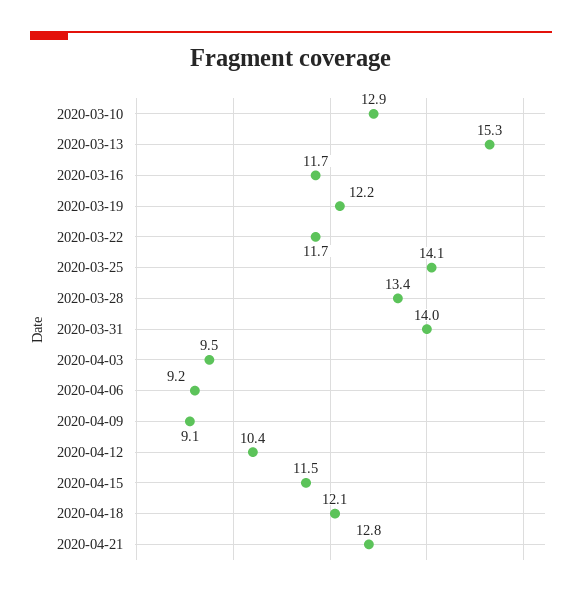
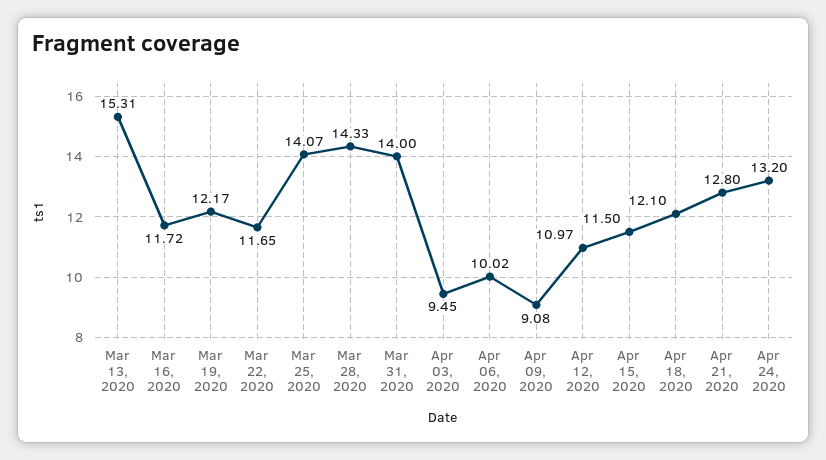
2020-03-10: 12.9 -> none
2020-03-28: 13.4 -> 14.33
2020-04-06: 9.2 -> 10.02
2020-04-12: 10.4 -> 10.97
Apr 24, 2020: none -> 13.2

